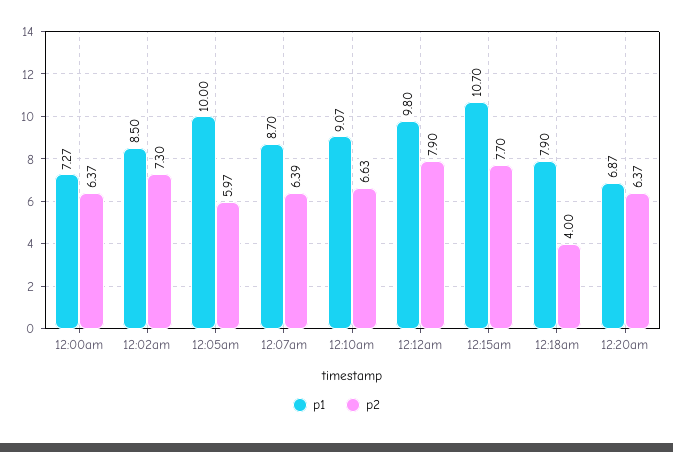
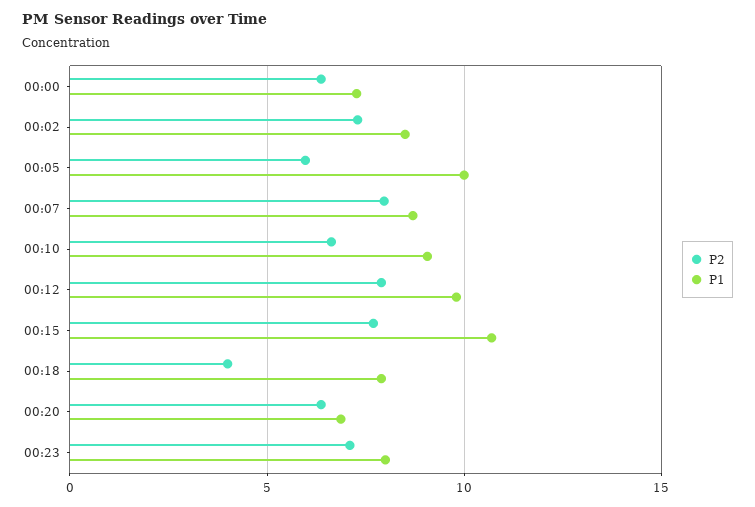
p2, 12:07am: 6.39 -> 8
p2, 00:23: none -> 7
p1, 00:23: none -> 8

